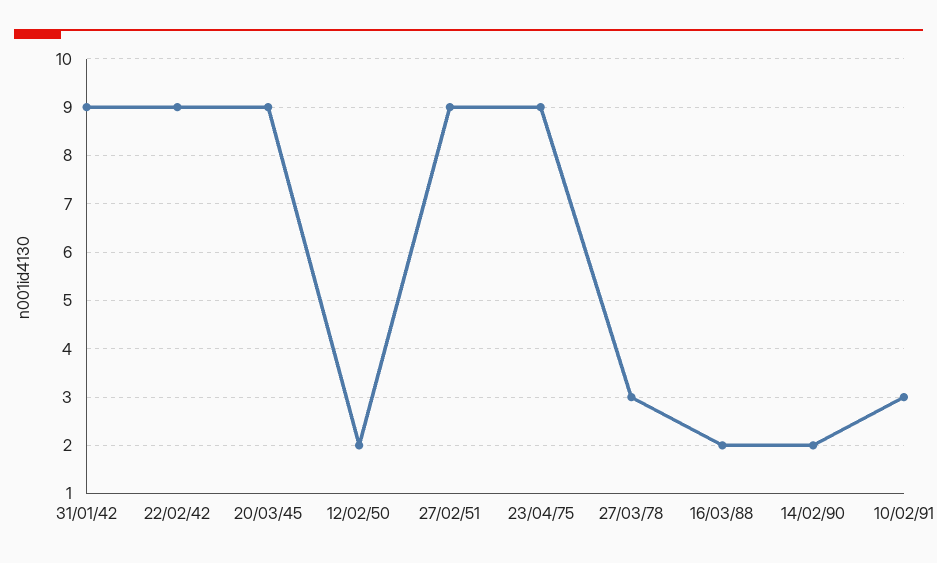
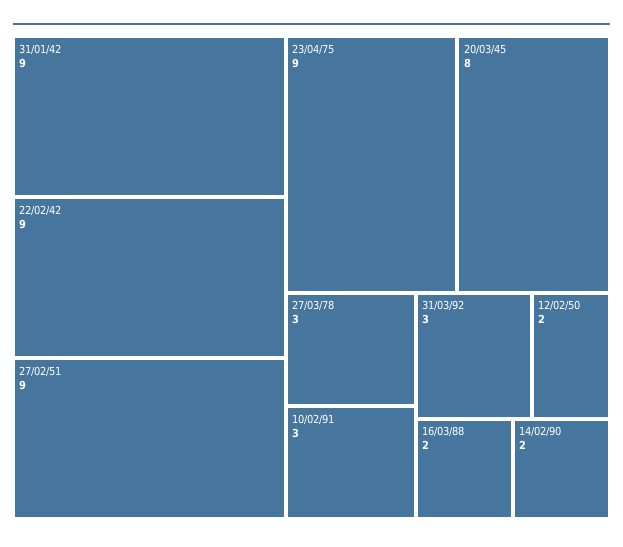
20/03/45: 9 -> 8
31/03/92: none -> 3

